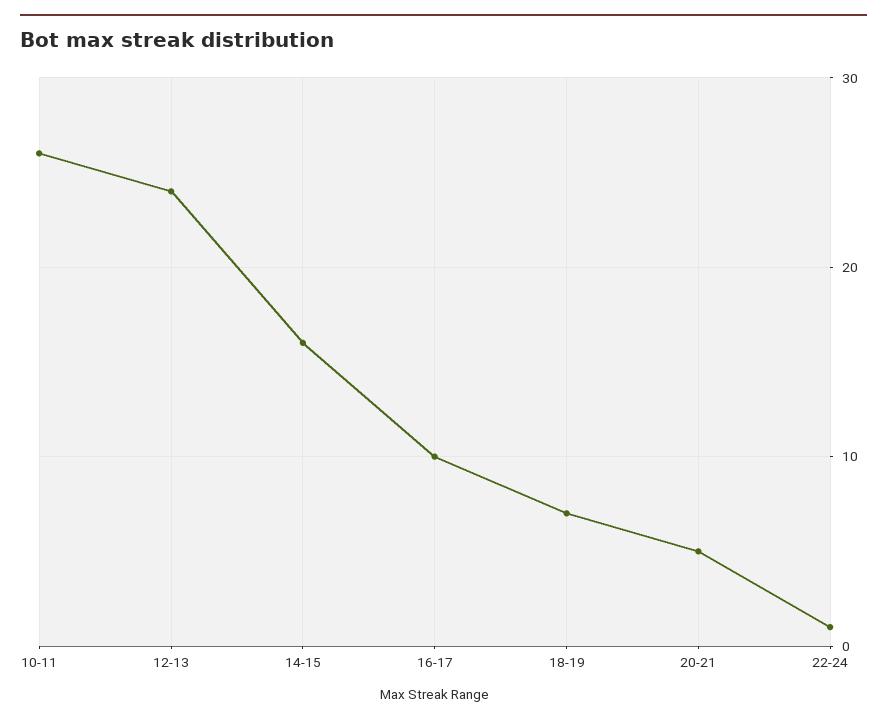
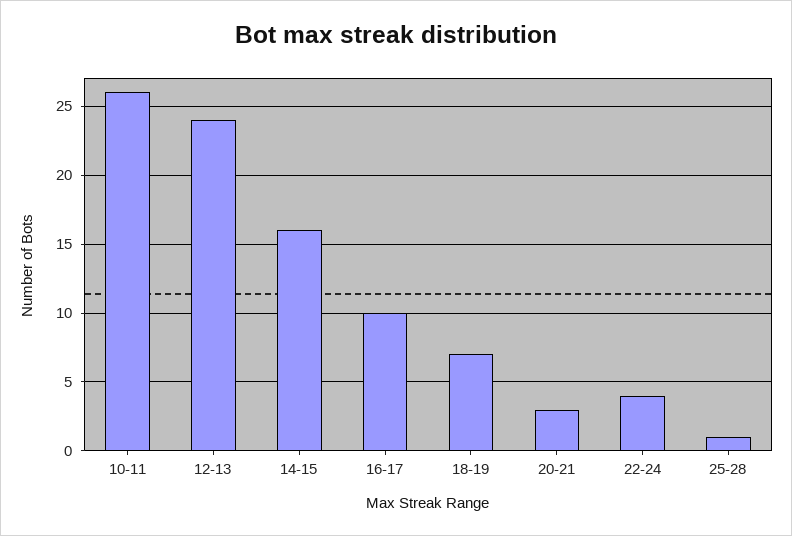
20-21: 5 -> 3
22-24: 1 -> 4
25-28: none -> 1

